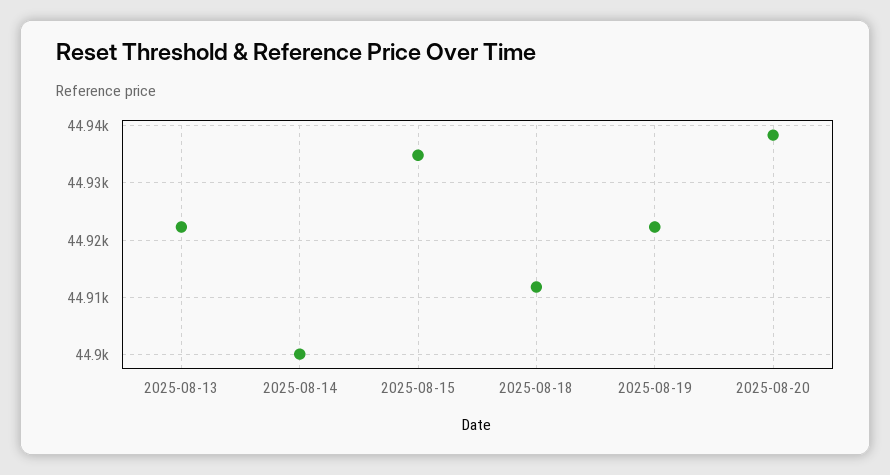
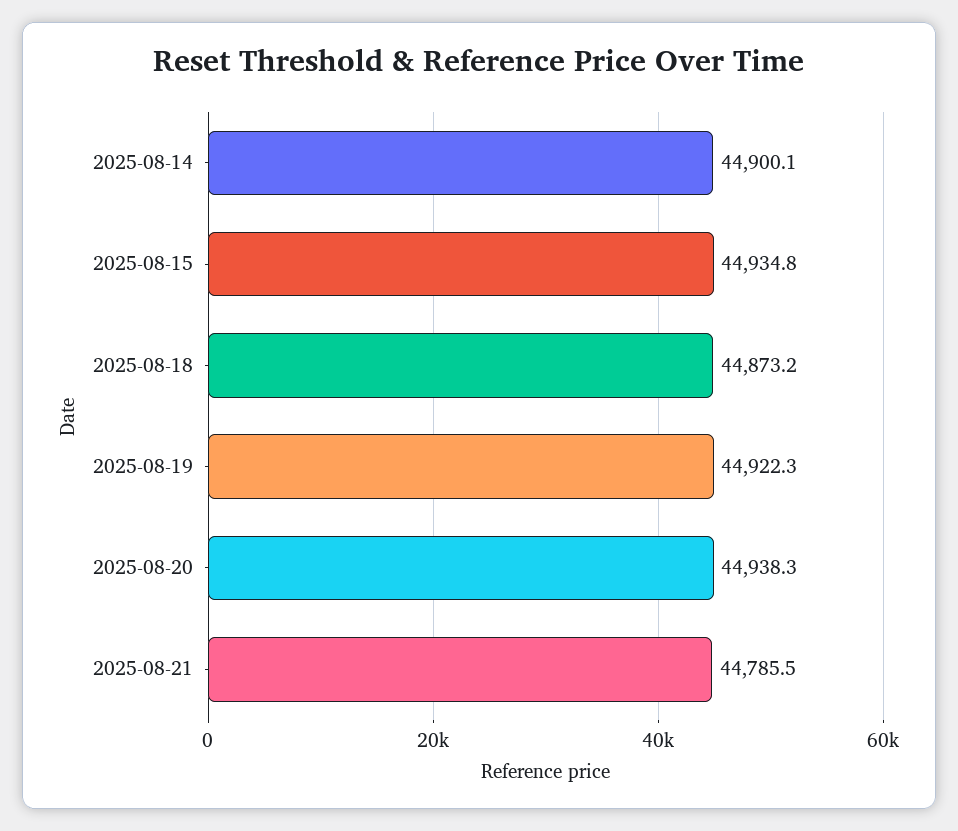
2025-08-13: 44922 -> none
2025-08-18: 44912 -> 44873.2
2025-08-21: none -> 44785.5

